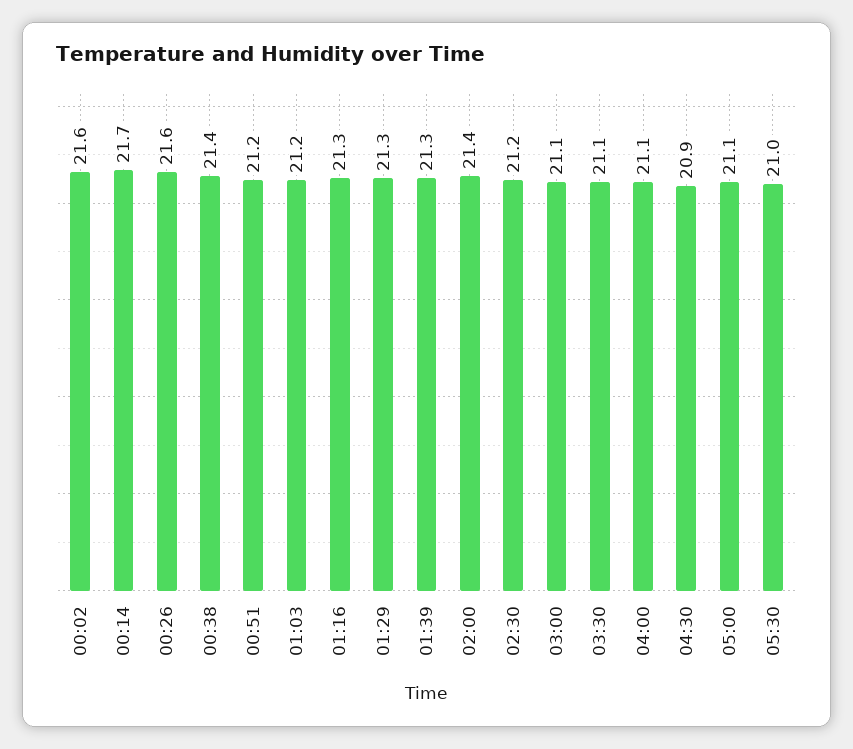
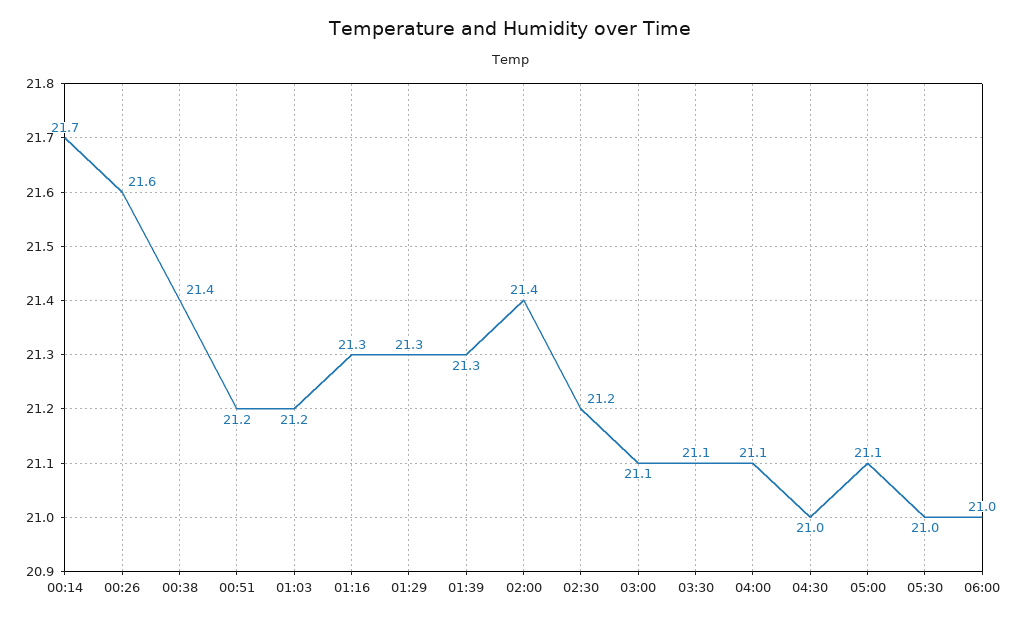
00:02: 21.6 -> none
04:30: 20.9 -> 21
06:00: none -> 21

